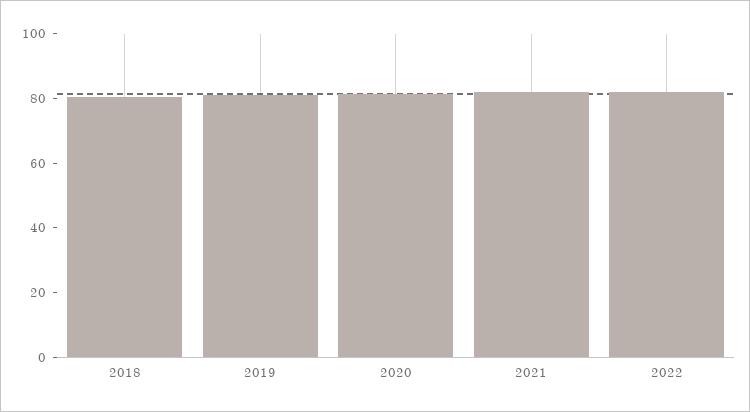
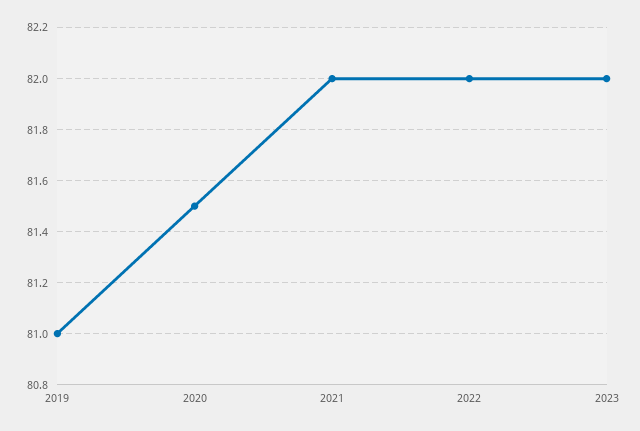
2018: 80 -> none
2023: none -> 82

